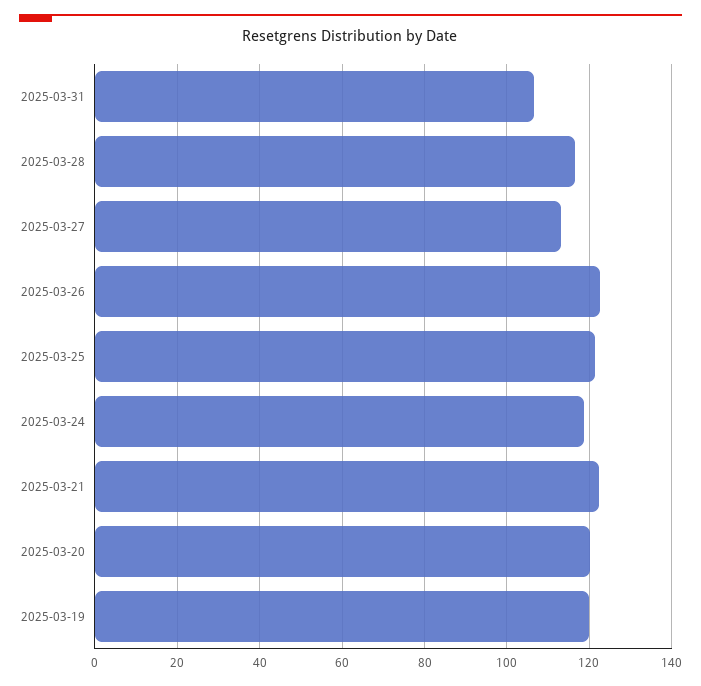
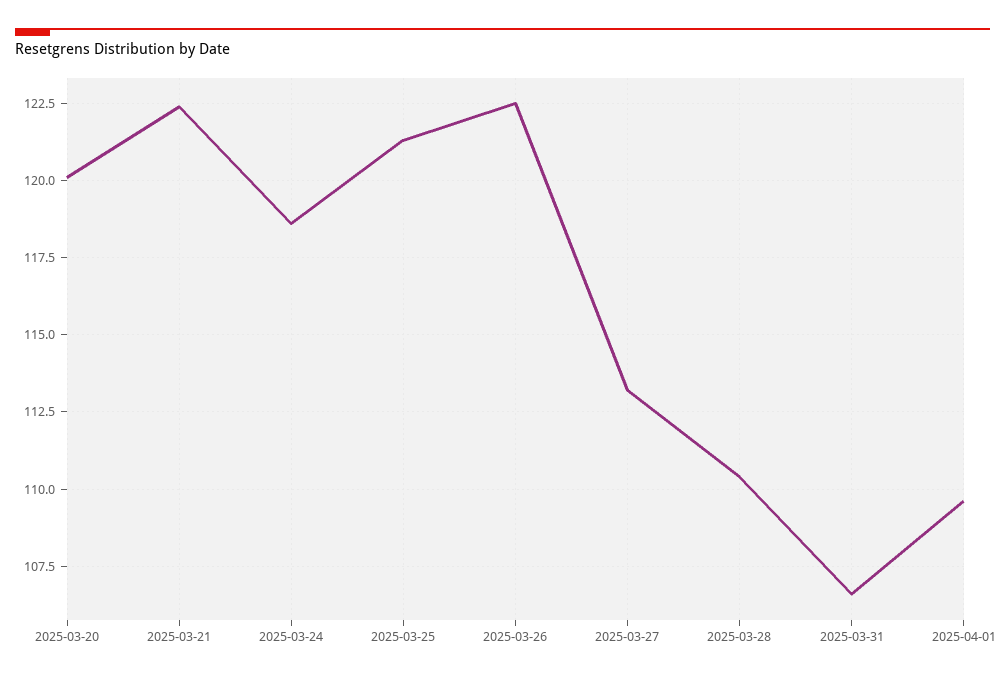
2025-03-28: 116 -> 110.5
2025-03-19: 120 -> none
2025-04-01: none -> 109.5

